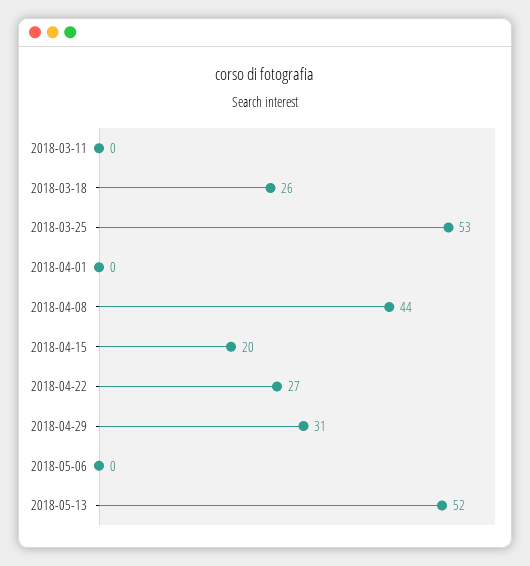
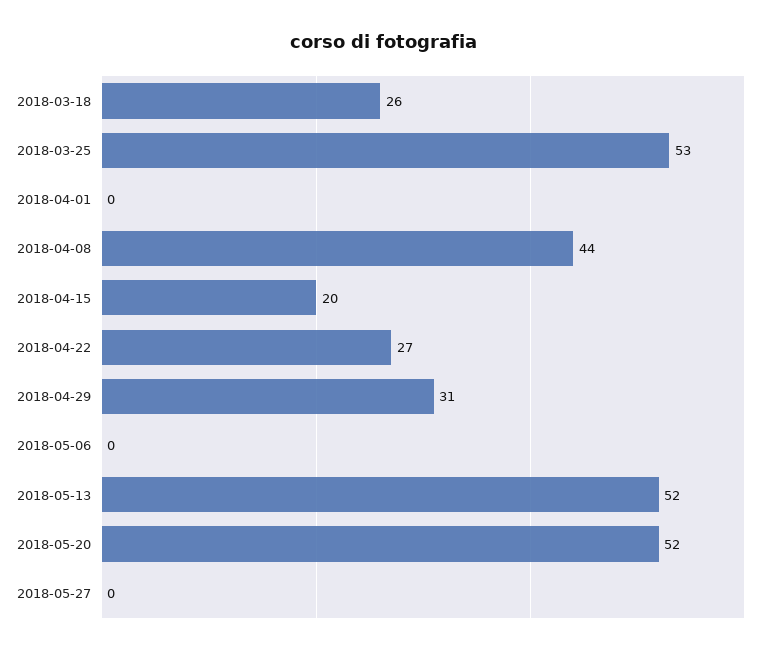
2018-03-11: 0 -> none
2018-05-20: none -> 52
2018-05-27: none -> 0

